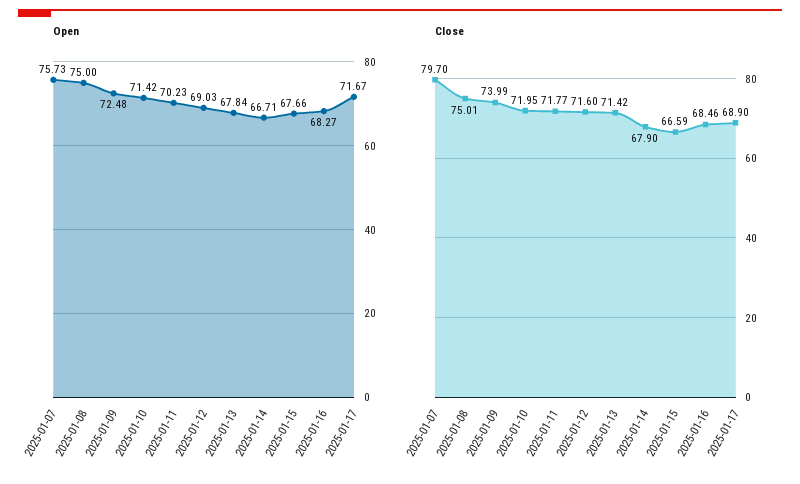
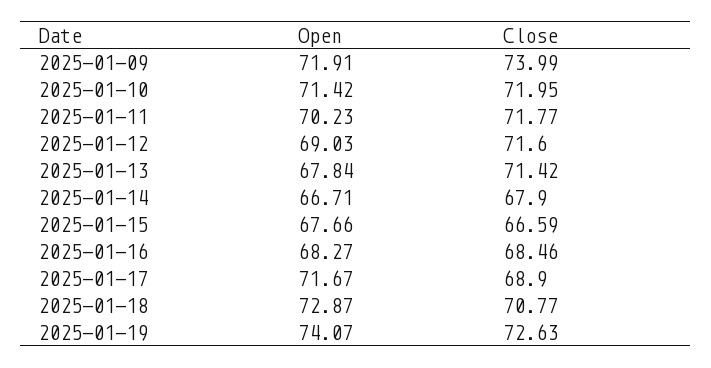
Open, 2025-01-07: 75.73 -> none
Open, 2025-01-08: 75 -> none
Open, 2025-01-09: 72.48 -> 71.91
Close, 2025-01-07: 79.7 -> none
Close, 2025-01-08: 75.01 -> none
Open, 2025-01-18: none -> 72.87
Close, 2025-01-18: none -> 70.77
Open, 2025-01-19: none -> 74.07
Close, 2025-01-19: none -> 72.63

